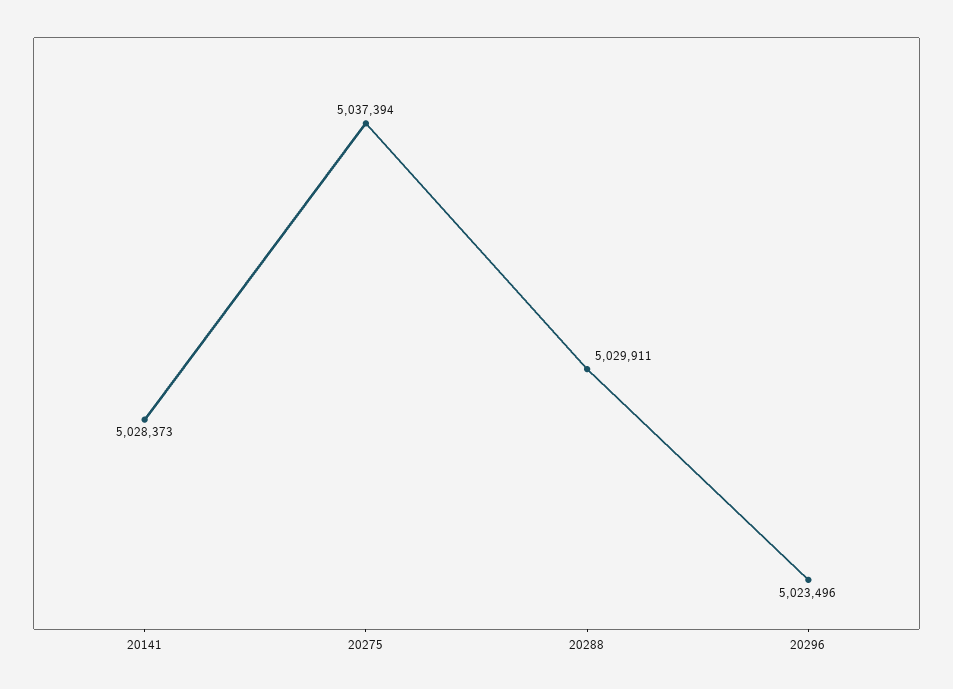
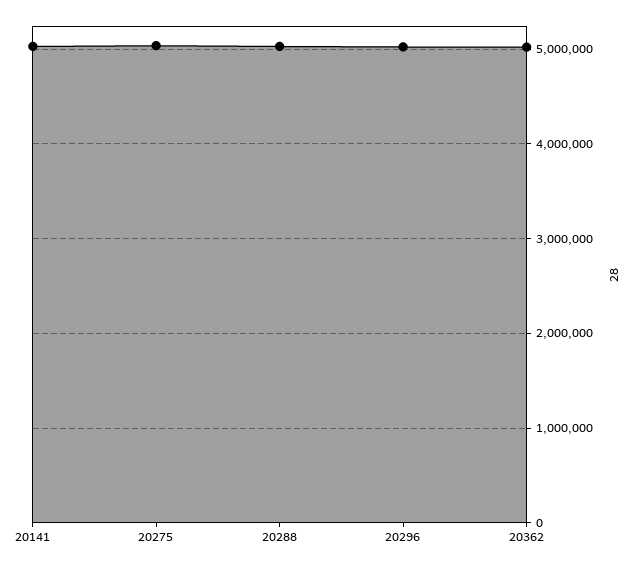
20362: none -> 5000000

